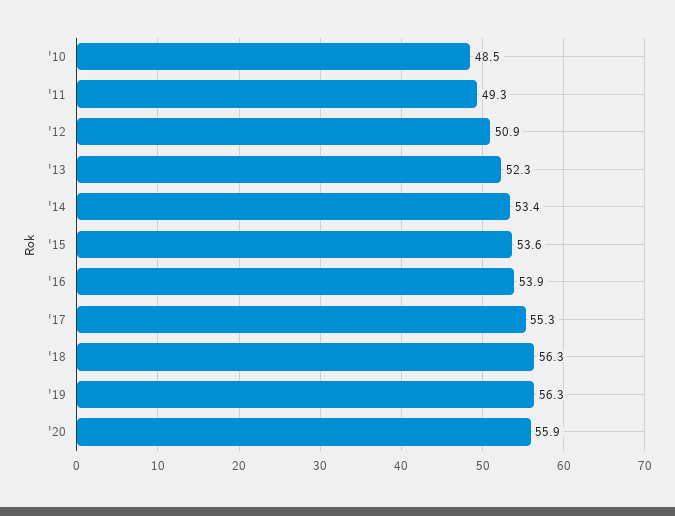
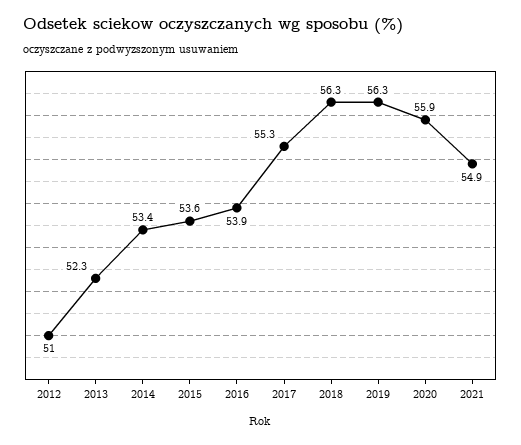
'10: 48.5 -> none
'11: 49.3 -> none
'12: 50.9 -> 51
2021: none -> 54.9

